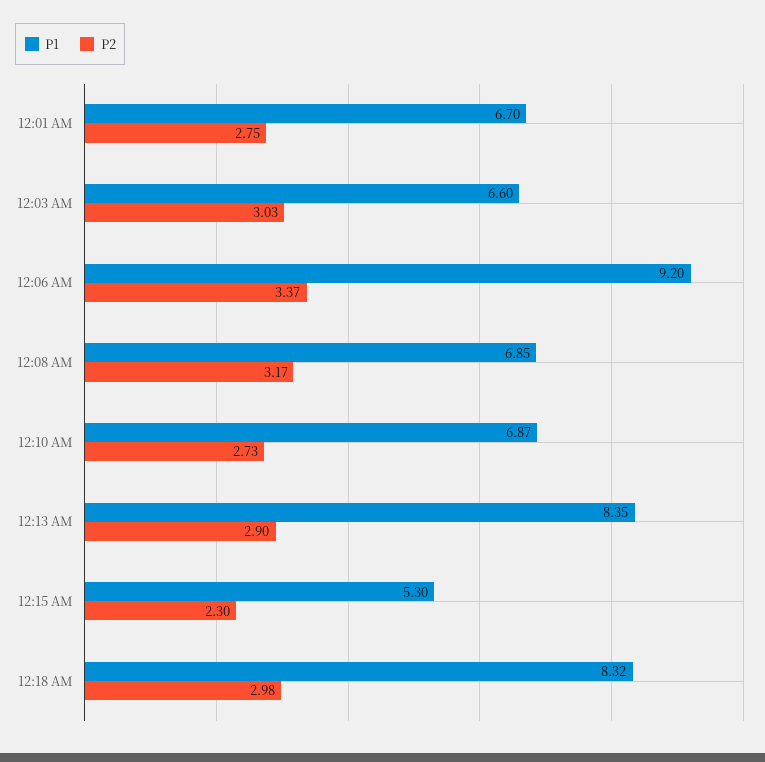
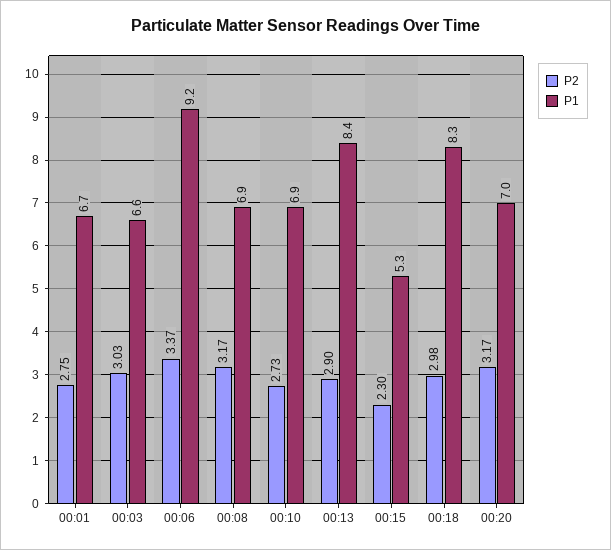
P2, 00:20: none -> 3.17
P1, 00:20: none -> 7

